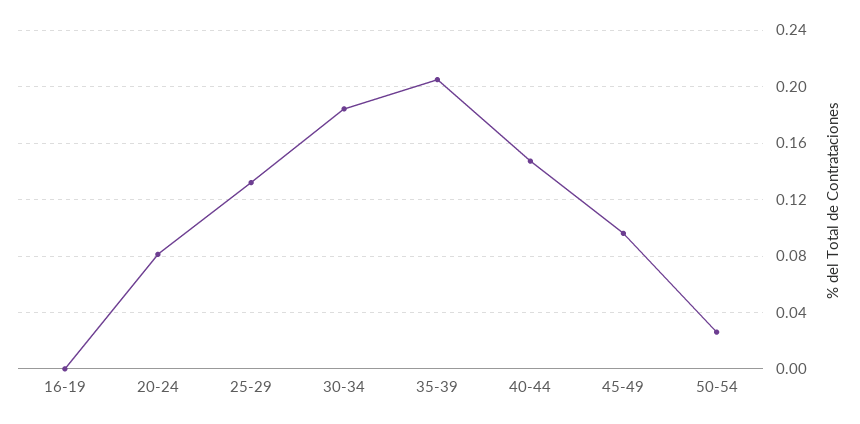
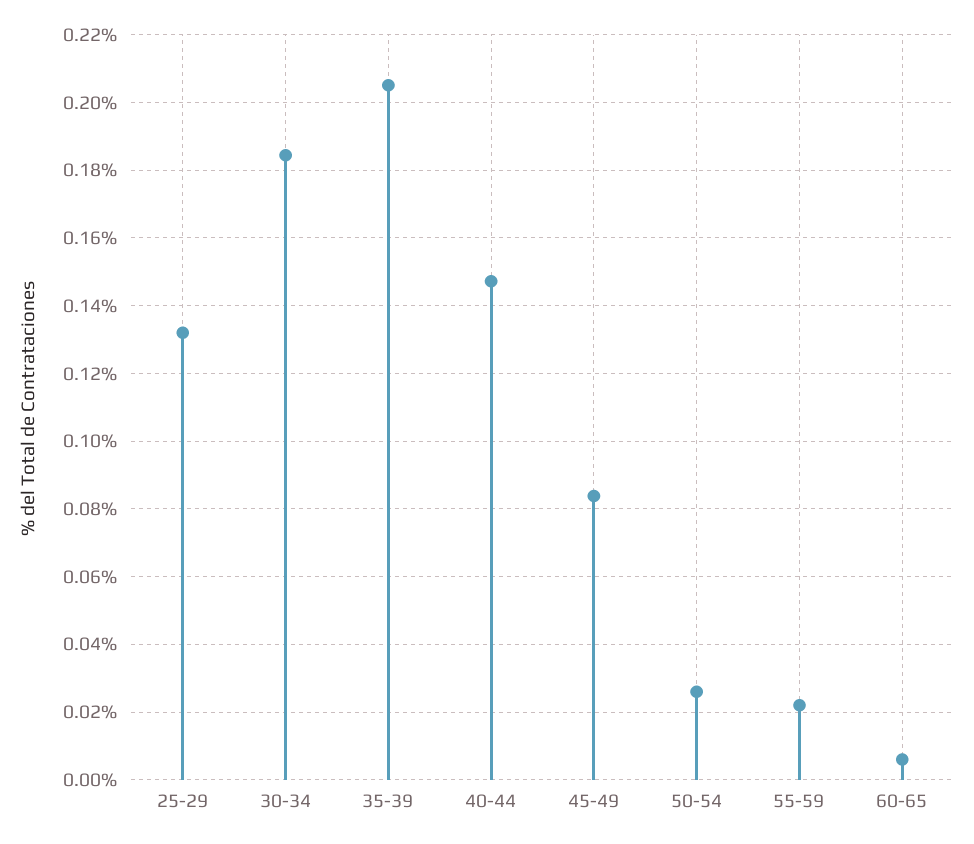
16-19: 0 -> none
20-24: 0.08 -> none
45-49: 0.095 -> 0.084
55-59: none -> 0.022
60-65: none -> 0.006

